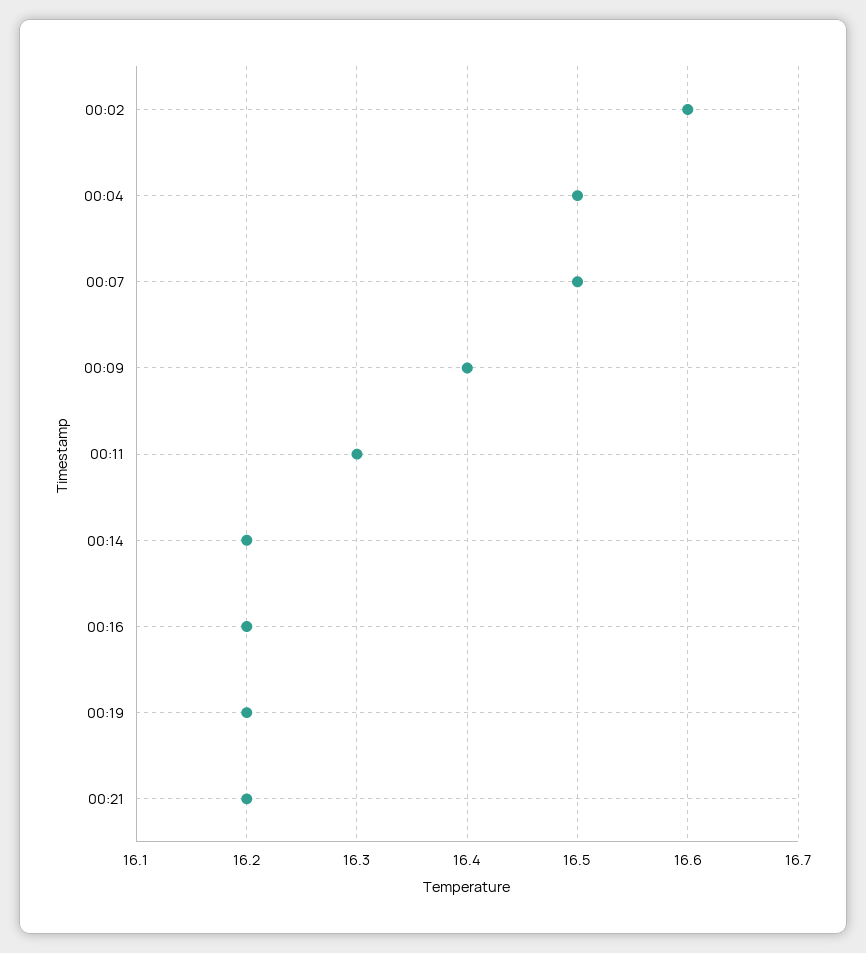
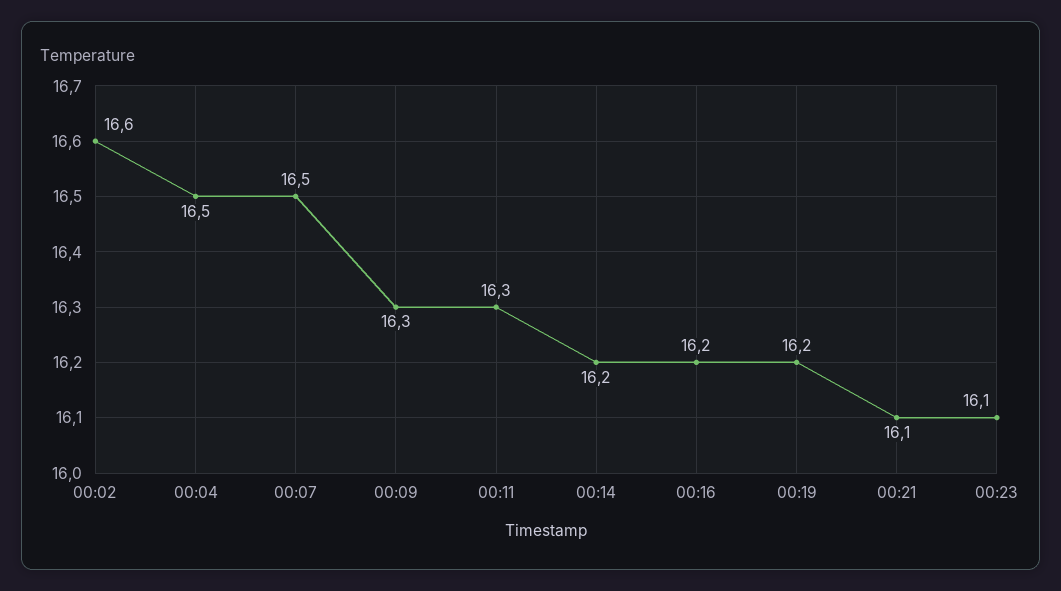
00:09: 16.4 -> 16.3
00:21: 16.2 -> 16.1
00:23: none -> 16.1

